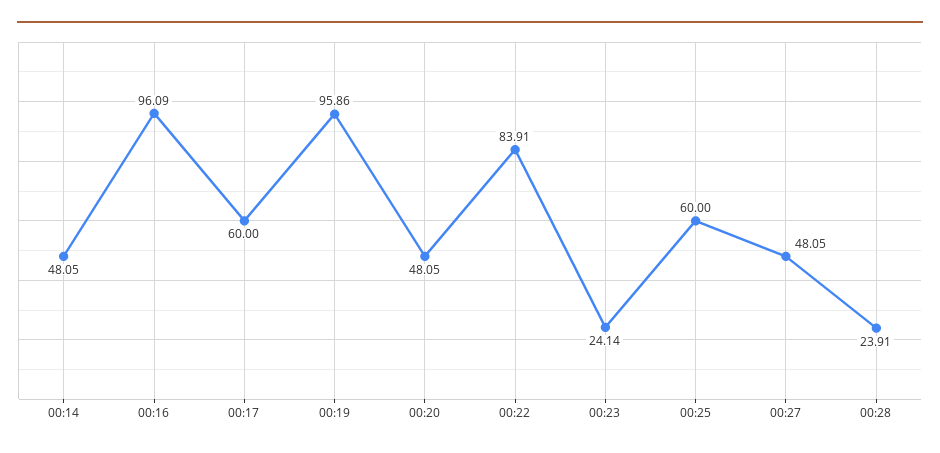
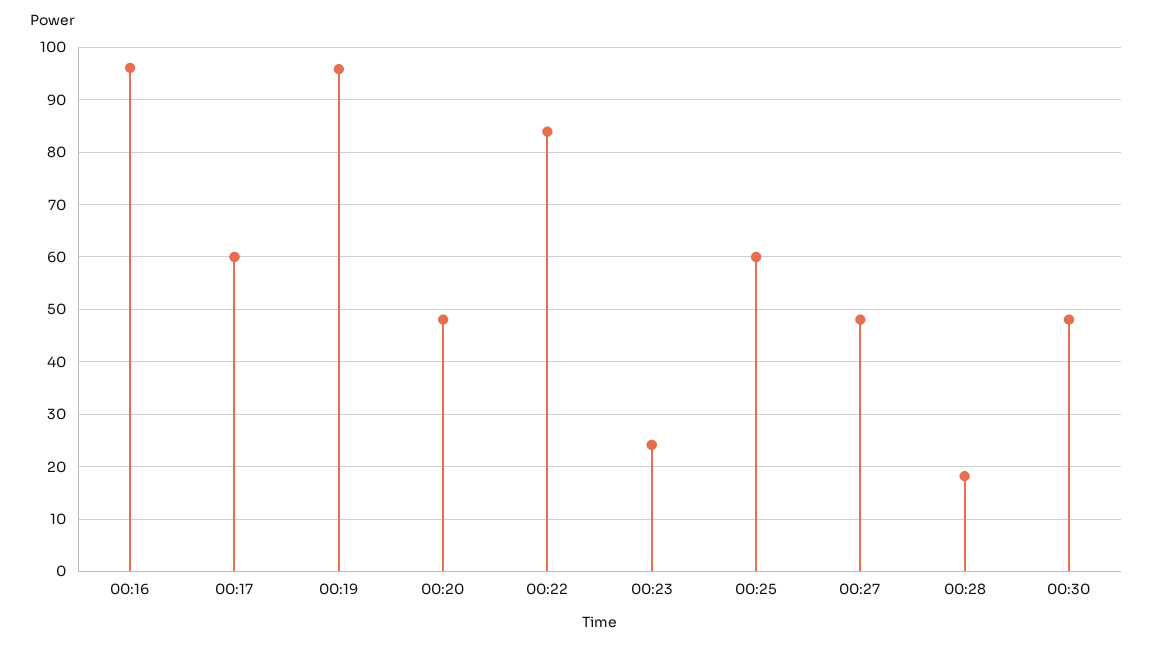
00:14: 48.05 -> none
00:28: 23.91 -> 18
00:30: none -> 48

